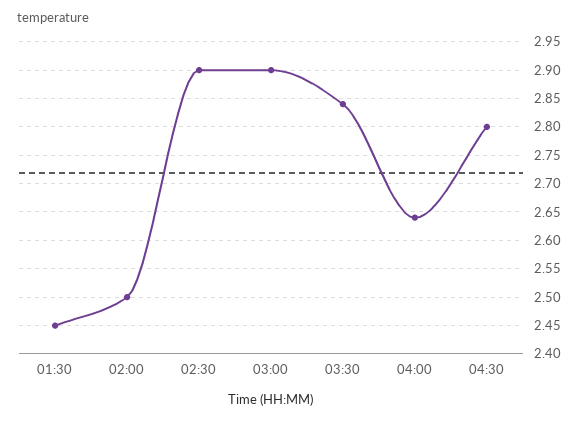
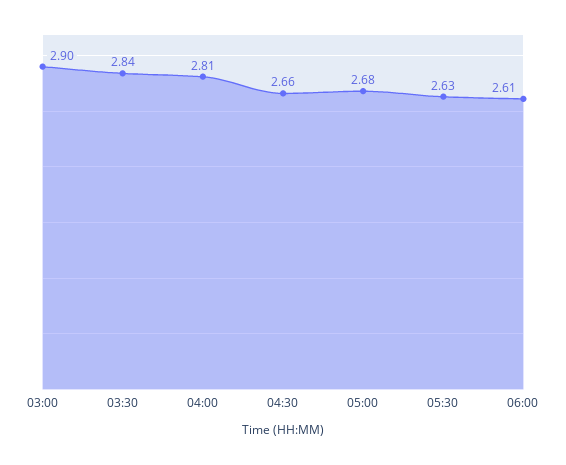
01:30: 2.45 -> none
02:00: 2.5 -> none
02:30: 2.9 -> none
04:00: 2.65 -> 2.81
04:30: 2.8 -> 2.66
05:00: none -> 2.68
05:30: none -> 2.63
06:00: none -> 2.61

